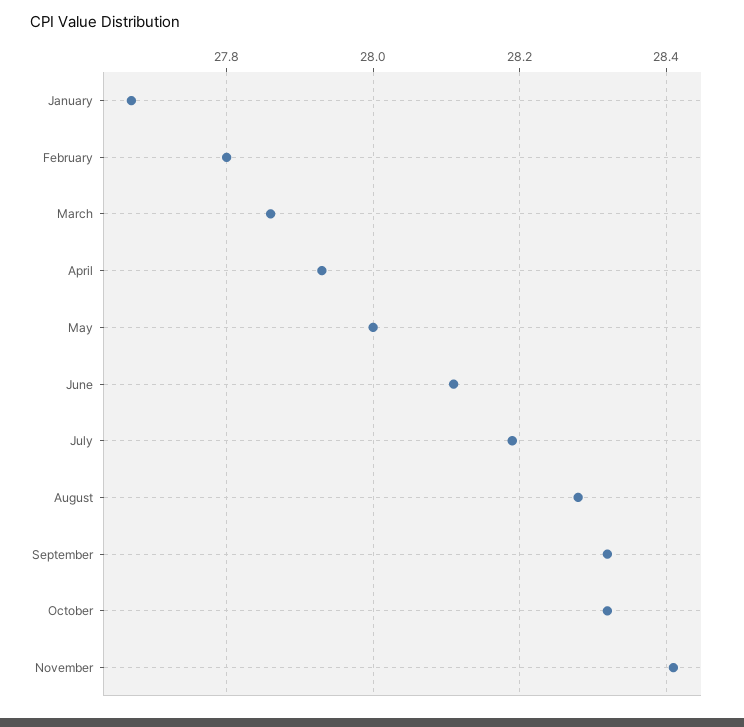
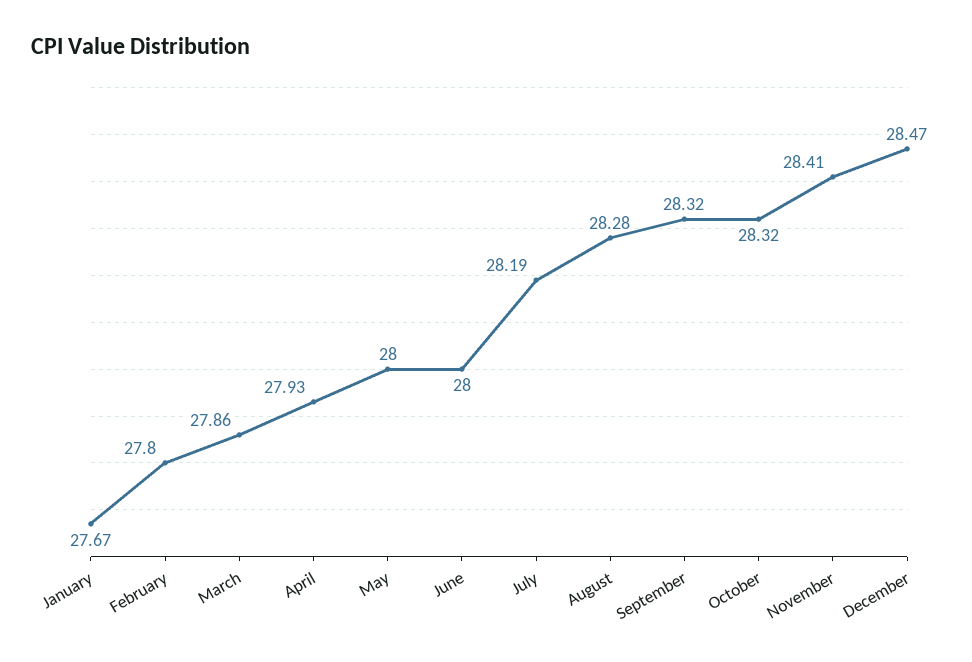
June: 28.1 -> 28
December: none -> 28.47

